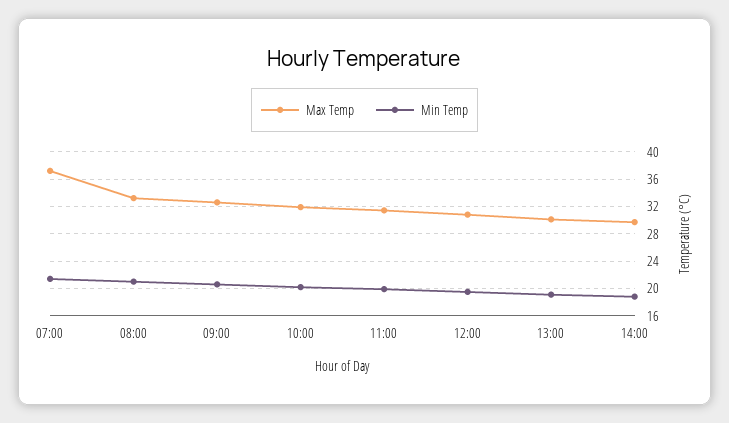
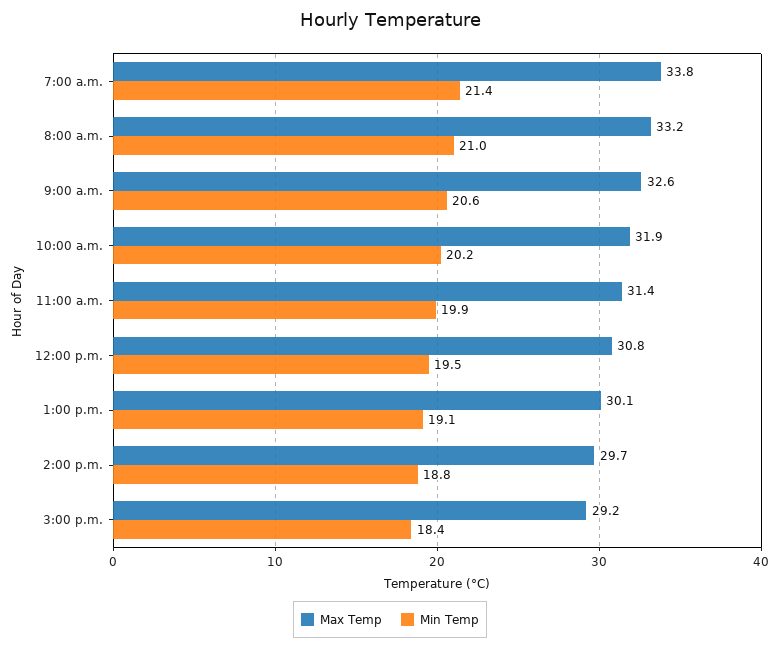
Max Temp, 07:00: 37 -> 33.8
Max Temp, 3:00 p.m.: none -> 29.2
Min Temp, 3:00 p.m.: none -> 18.4

